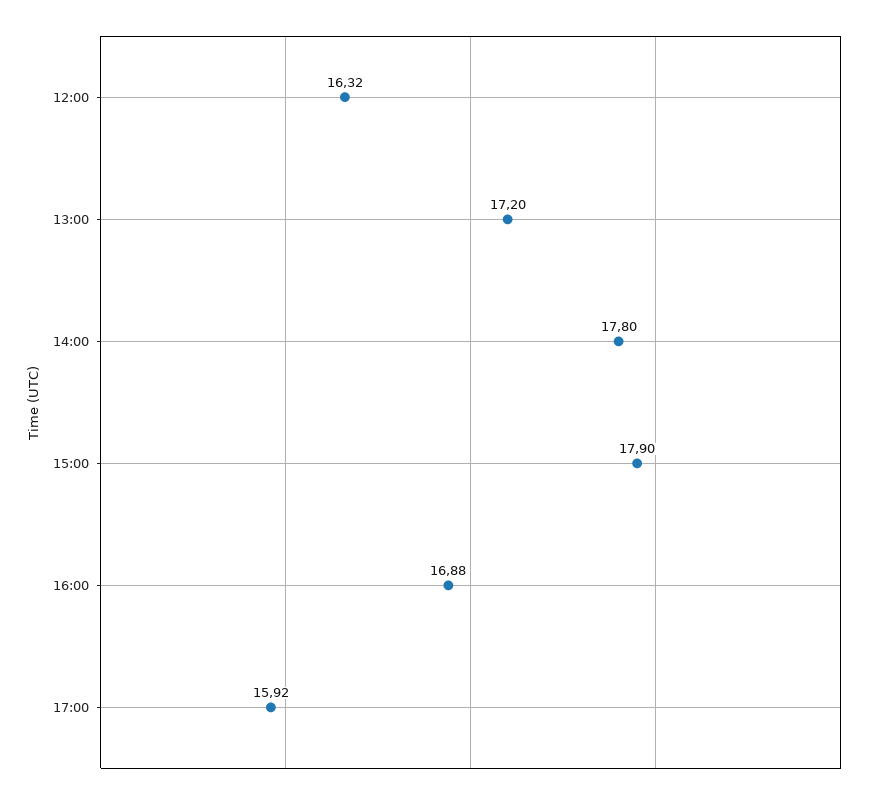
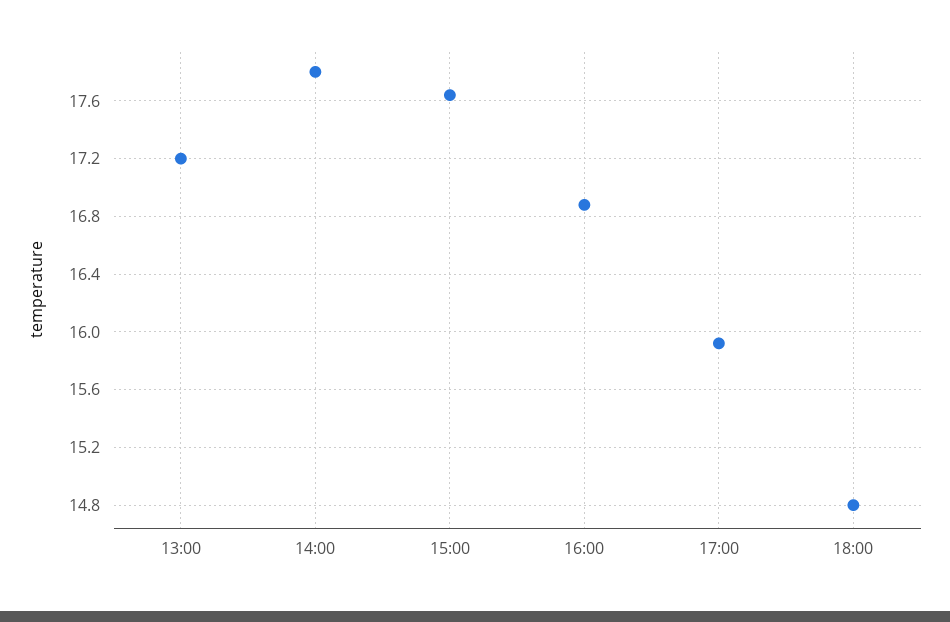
12:00: 16.32 -> none
15:00: 17.9 -> 17.65
18:00: none -> 14.8

